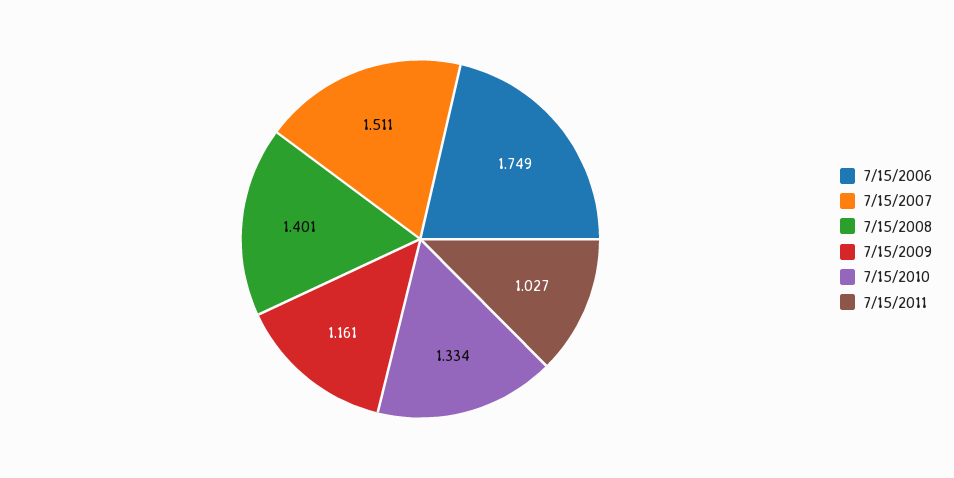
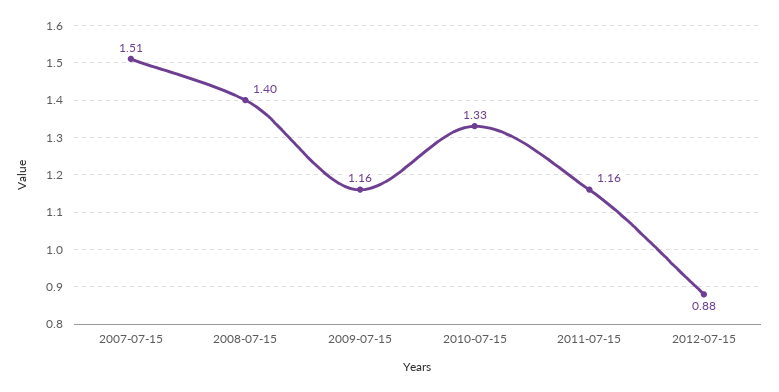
7/15/2006: 1.749 -> none
7/15/2011: 1.027 -> 1.16
2012-07-15: none -> 0.88

